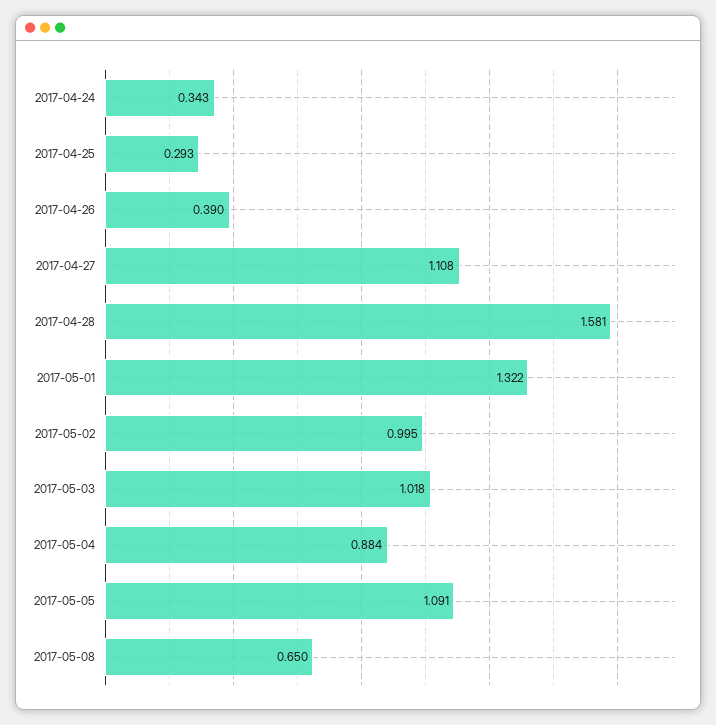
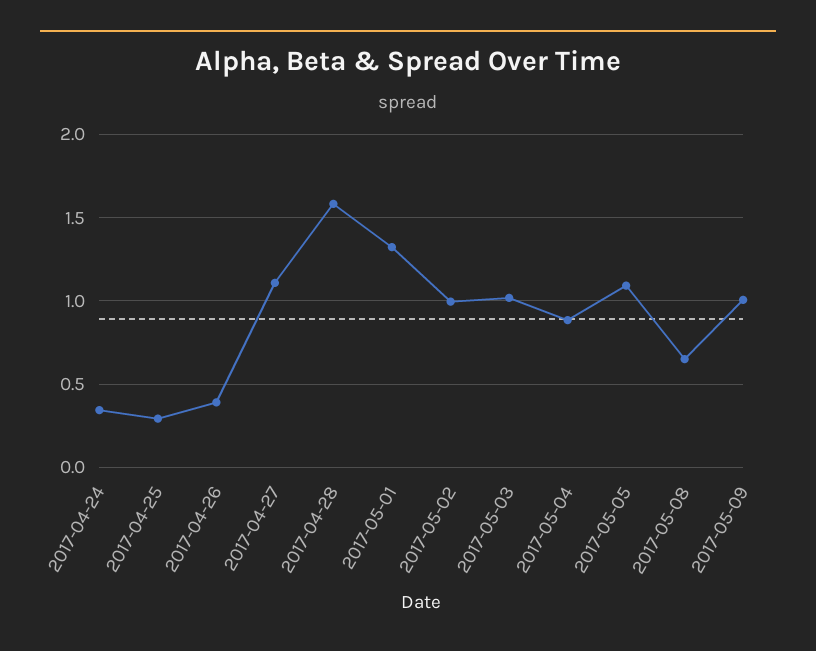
2017-05-09: none -> 1

